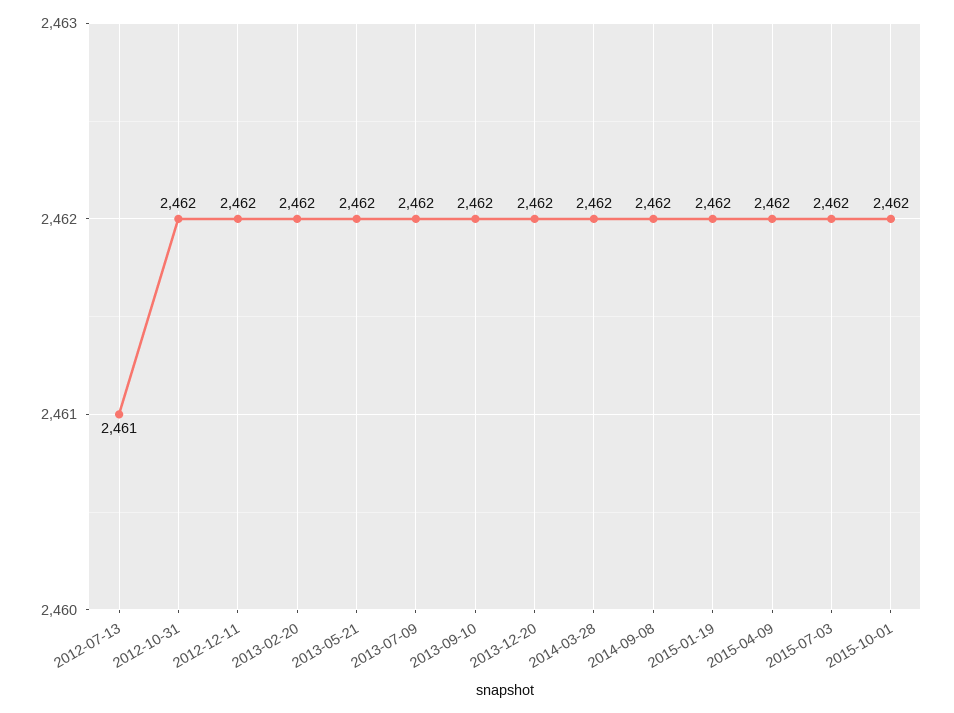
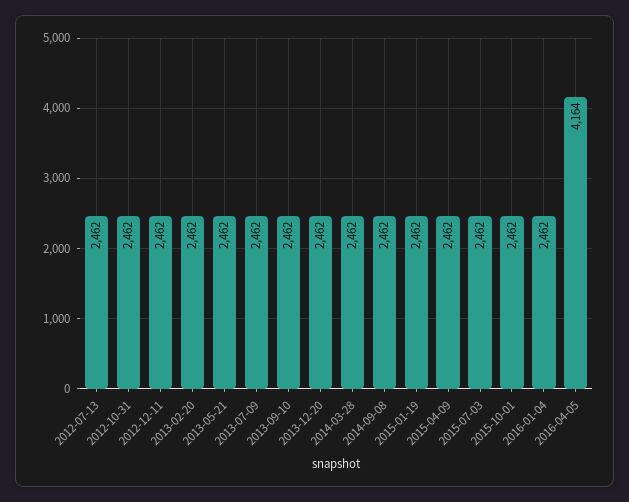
2012-07-13: 2461 -> 2462
2016-01-04: none -> 2462
2016-04-05: none -> 4164

